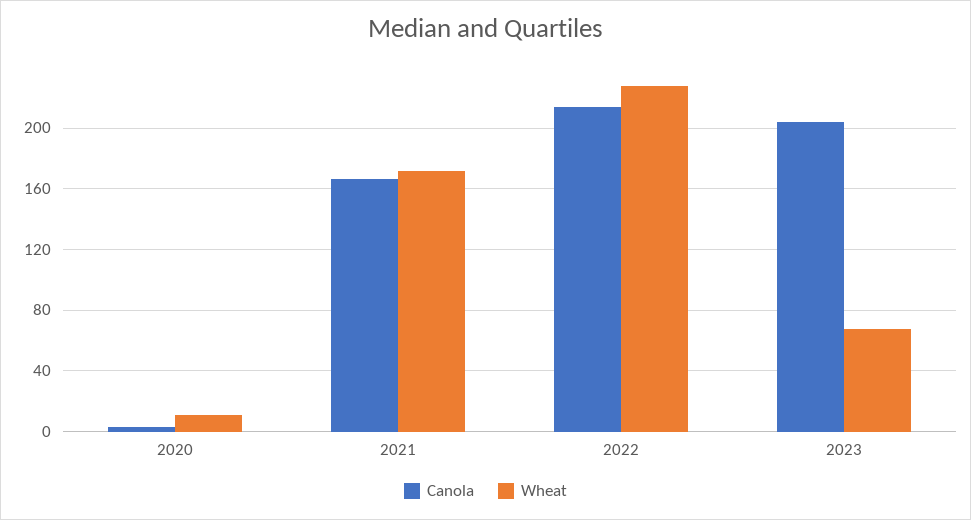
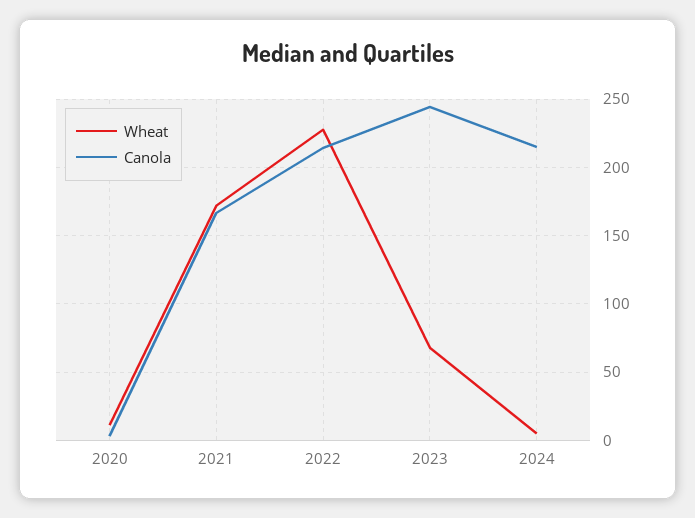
Canola, 2023: 205 -> 245
Wheat, 2024: none -> 5
Canola, 2024: none -> 215

